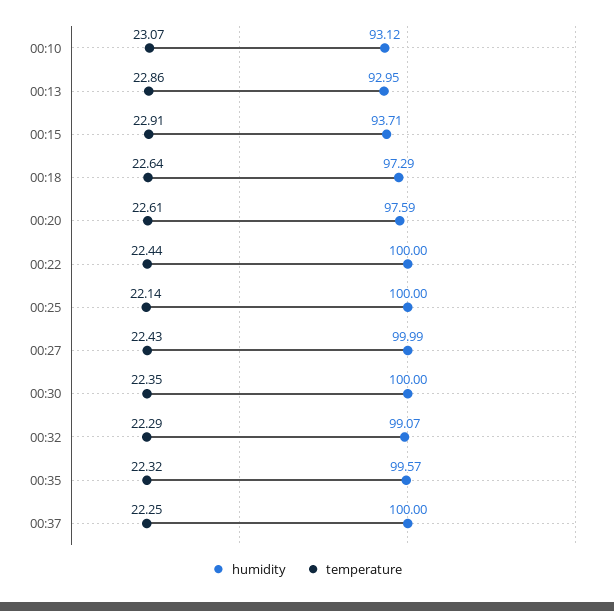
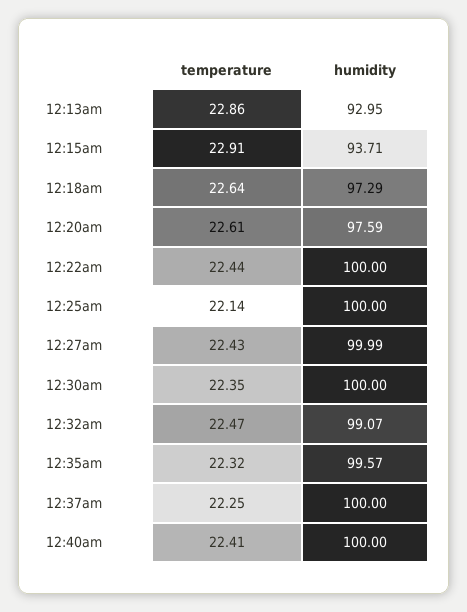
humidity, 00:10: 93.12 -> none
temperature, 00:10: 23.07 -> none
temperature, 00:32: 22.29 -> 22.47
temperature, 12:40am: none -> 22.41
humidity, 12:40am: none -> 100

